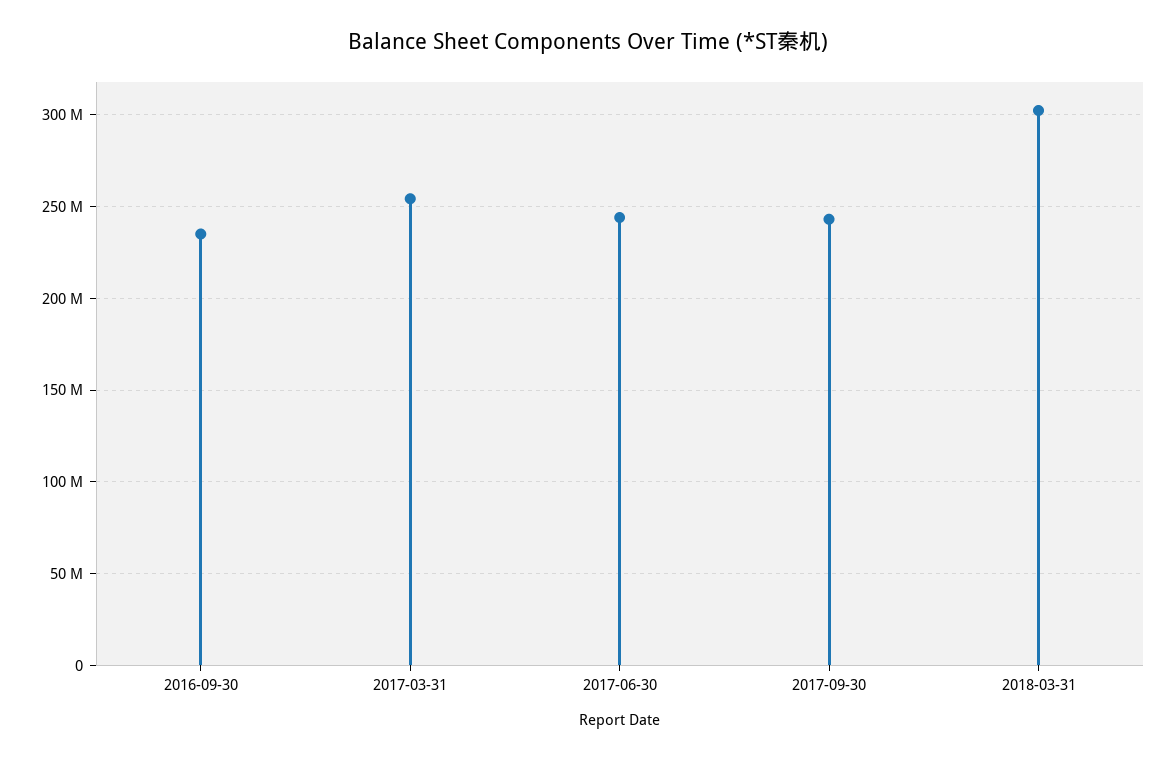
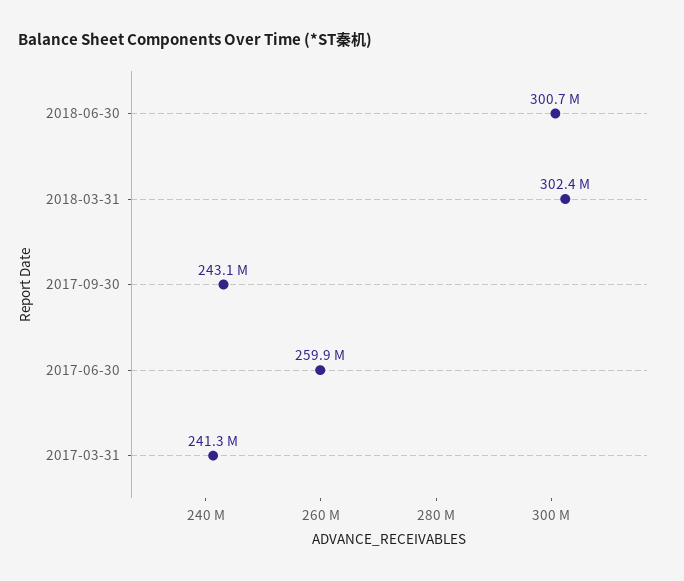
2016-09-30: 235000000 -> none
2017-03-31: 255000000 -> 241300000
2017-06-30: 245000000 -> 259900000
2018-06-30: none -> 300700000

